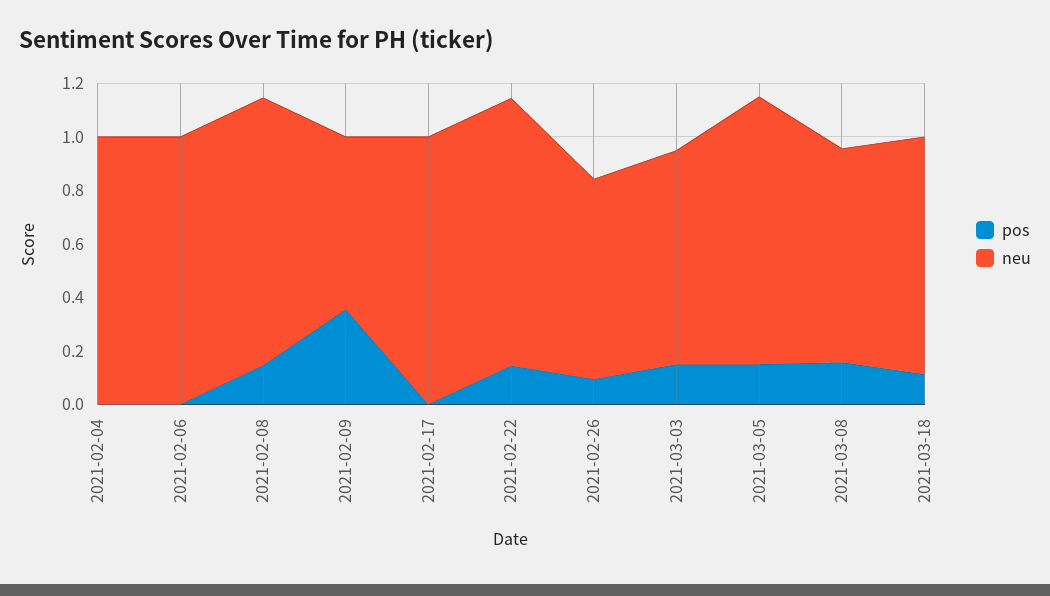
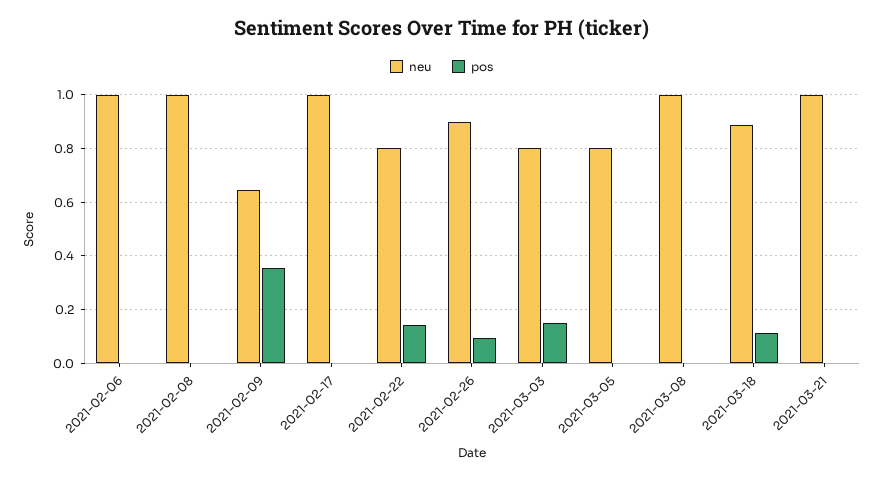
pos, 2021-02-04: 0 -> none
neu, 2021-02-04: 1 -> none
pos, 2021-02-08: 0.15 -> 0
neu, 2021-02-22: 1 -> 0.8
neu, 2021-02-26: 0.75 -> 0.9
pos, 2021-03-05: 0.15 -> 0
neu, 2021-03-05: 1 -> 0.8
pos, 2021-03-08: 0.15 -> 0
neu, 2021-03-08: 0.8 -> 1
neu, 2021-03-21: none -> 1
pos, 2021-03-21: none -> 0

